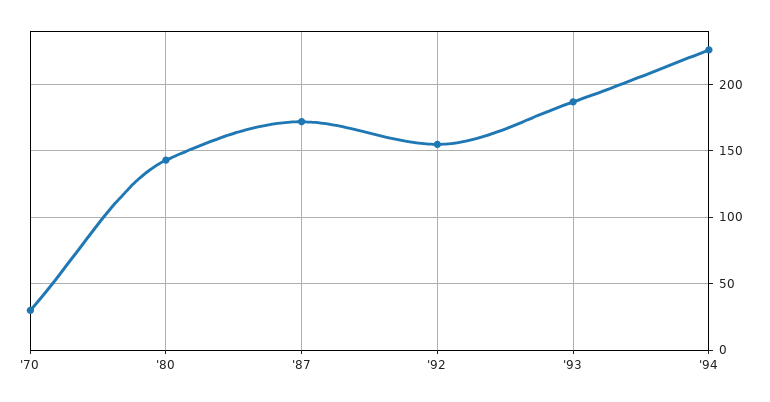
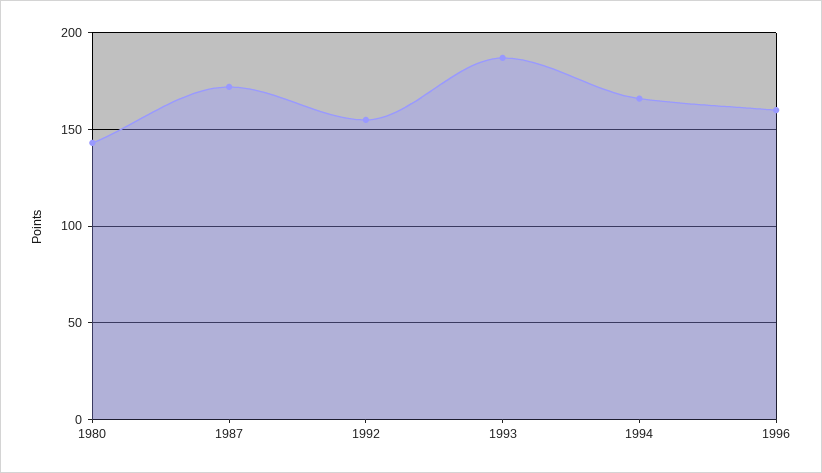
'70: 30 -> none
'94: 225 -> 165
1996: none -> 160

